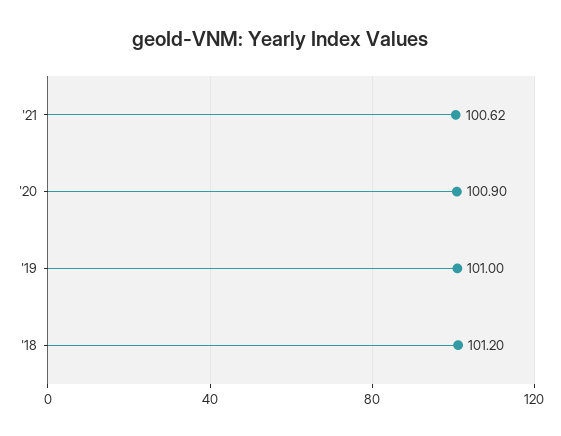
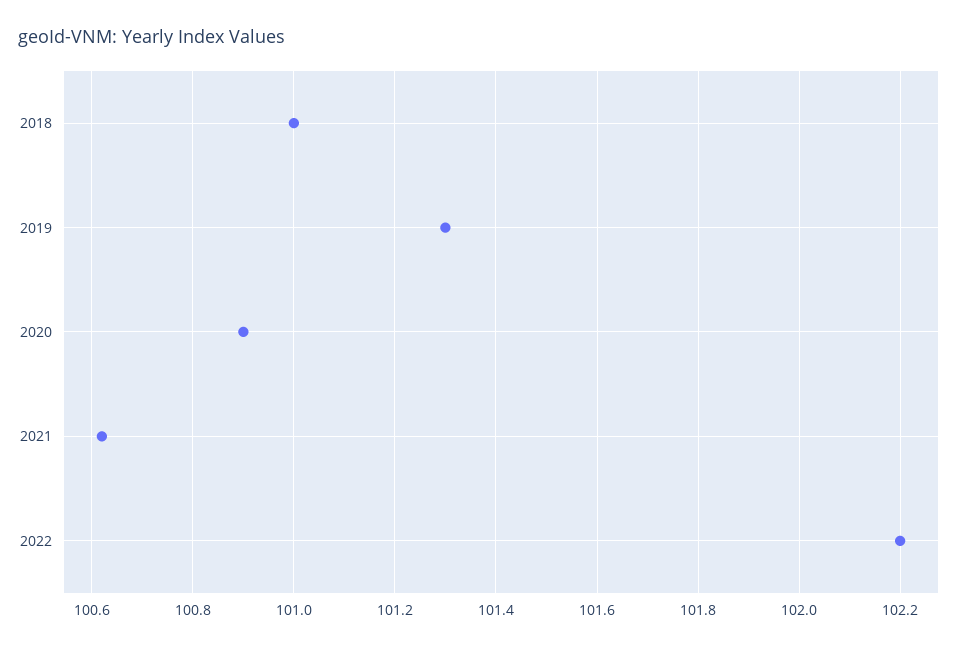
'19: 101 -> 101.3
'18: 101.2 -> 101
2022: none -> 102.2

